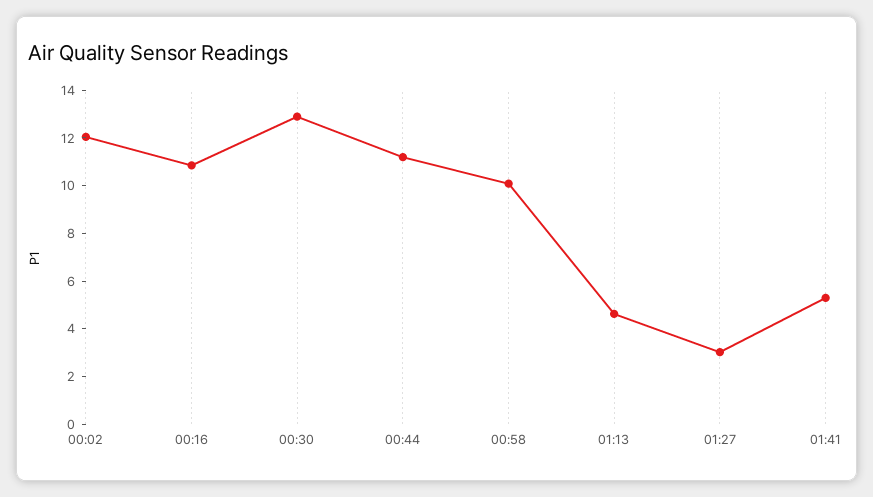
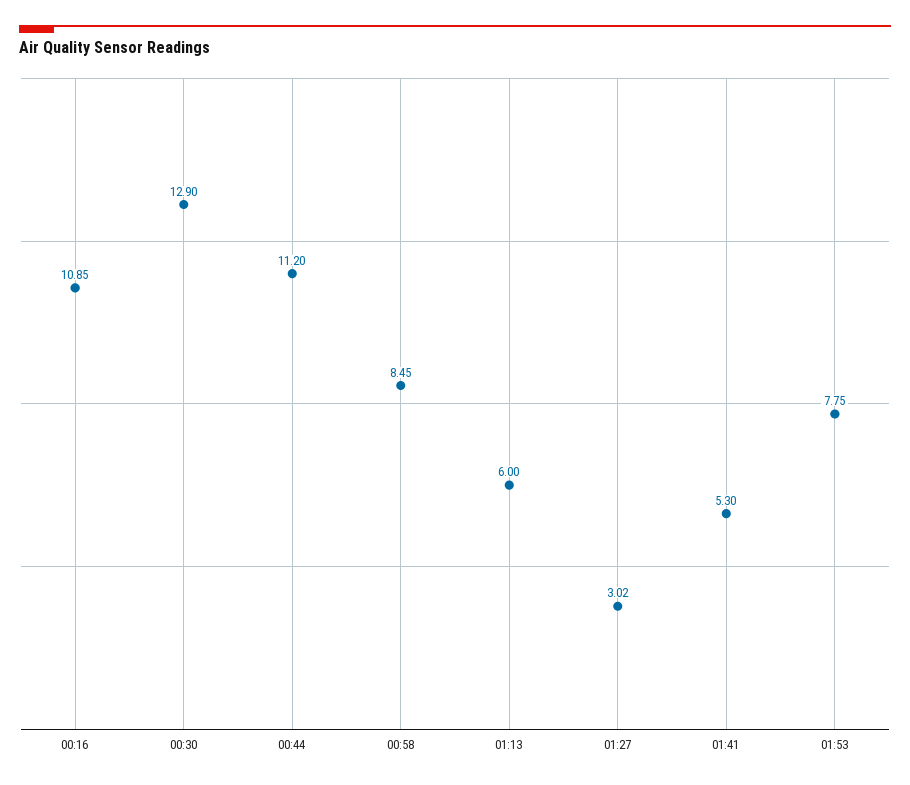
00:02: 12 -> none
00:58: 10 -> 8.45
01:13: 4.5 -> 6
01:53: none -> 7.75

